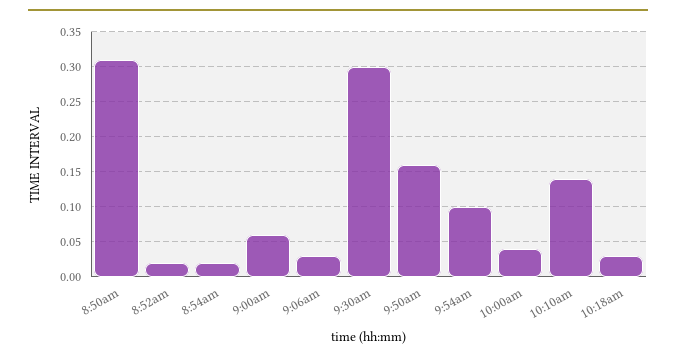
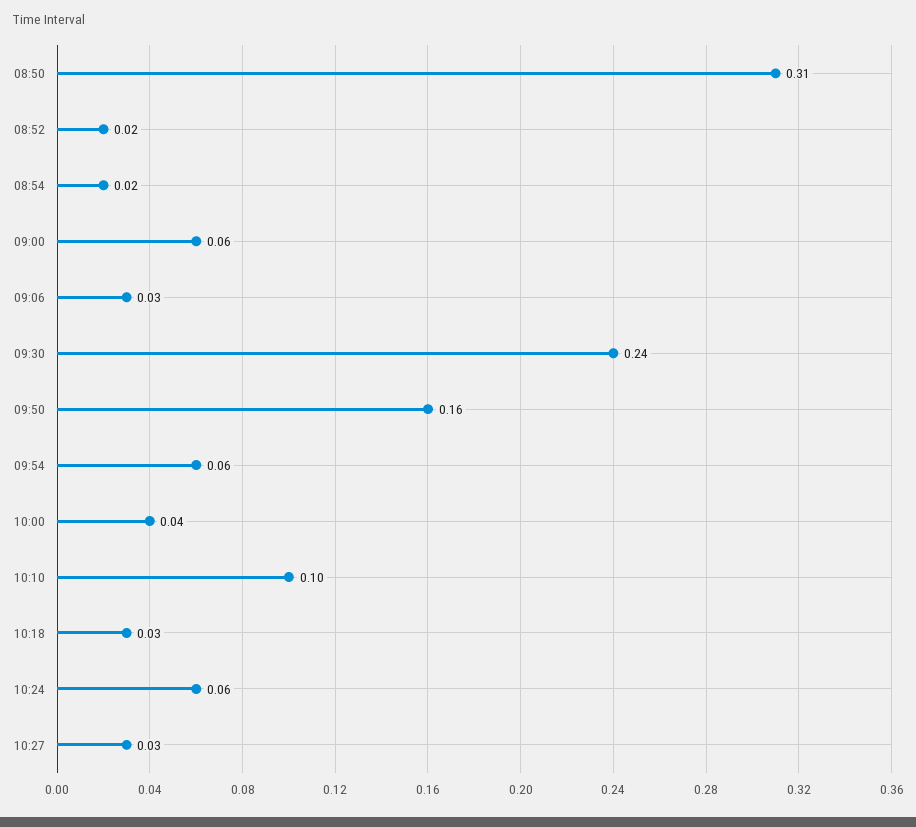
9:30am: 0.3 -> 0.24
9:54am: 0.1 -> 0.06
10:10am: 0.14 -> 0.1
10:24: none -> 0.06
10:27: none -> 0.03

